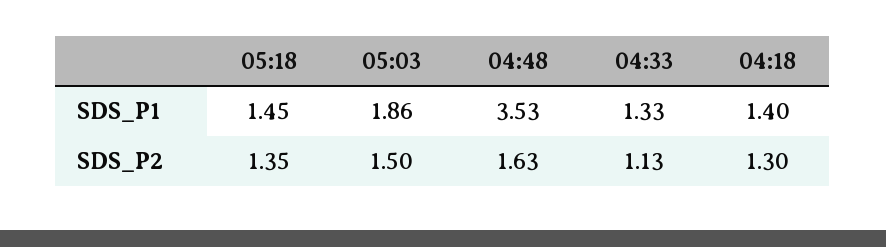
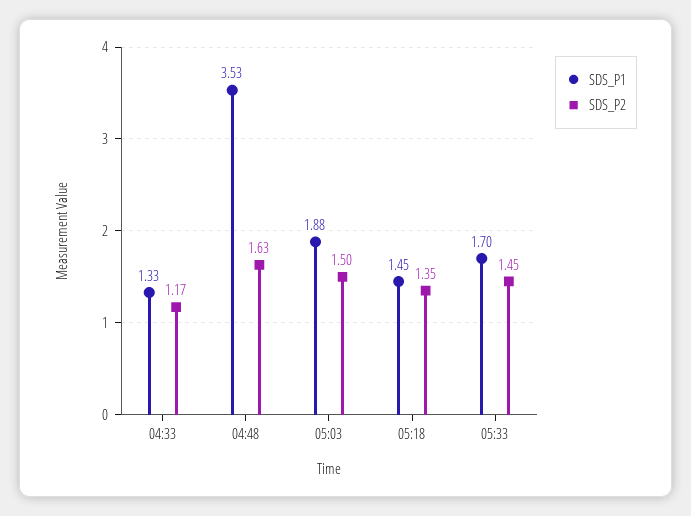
SDS_P1, 05:03: 1.86 -> 1.88
SDS_P1, 04:18: 1.4 -> none
SDS_P2, 04:33: 1.13 -> 1.17
SDS_P2, 04:18: 1.3 -> none
SDS_P1, 05:33: none -> 1.7
SDS_P2, 05:33: none -> 1.45

